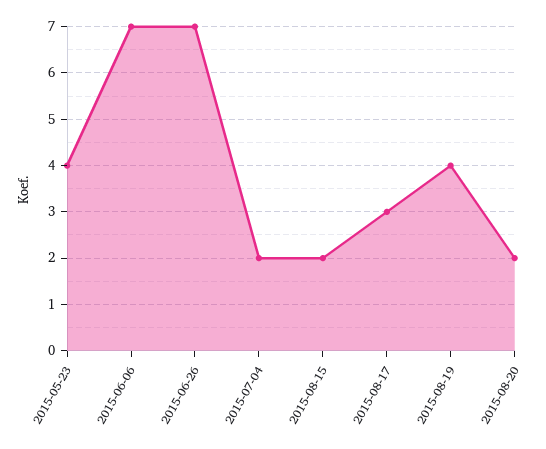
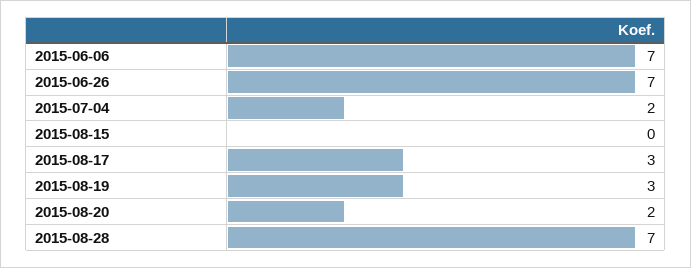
2015-05-23: 4 -> none
2015-08-15: 2 -> 0
2015-08-19: 4 -> 3
2015-08-28: none -> 7

